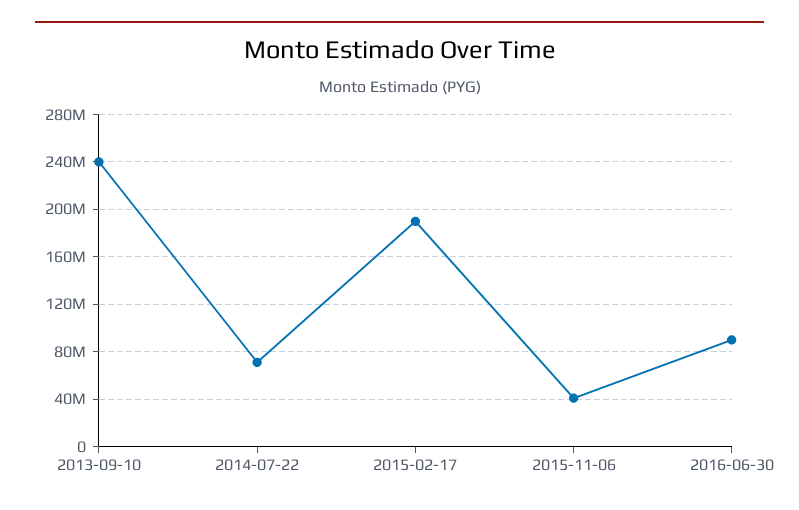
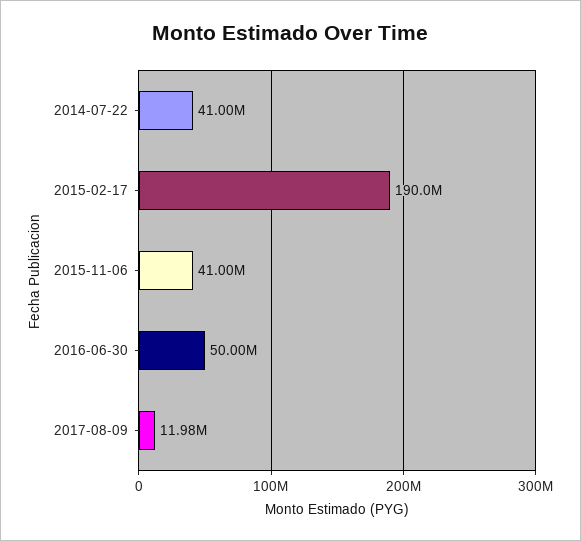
2013-09-10: 240000000 -> none
2014-07-22: 70000000 -> 41000000
2016-06-30: 90000000 -> 50000000
2017-08-09: none -> 11980000

